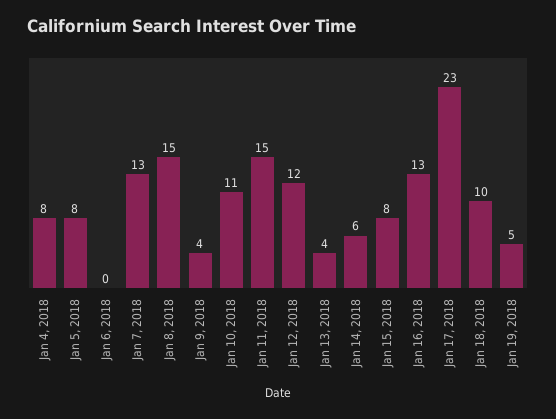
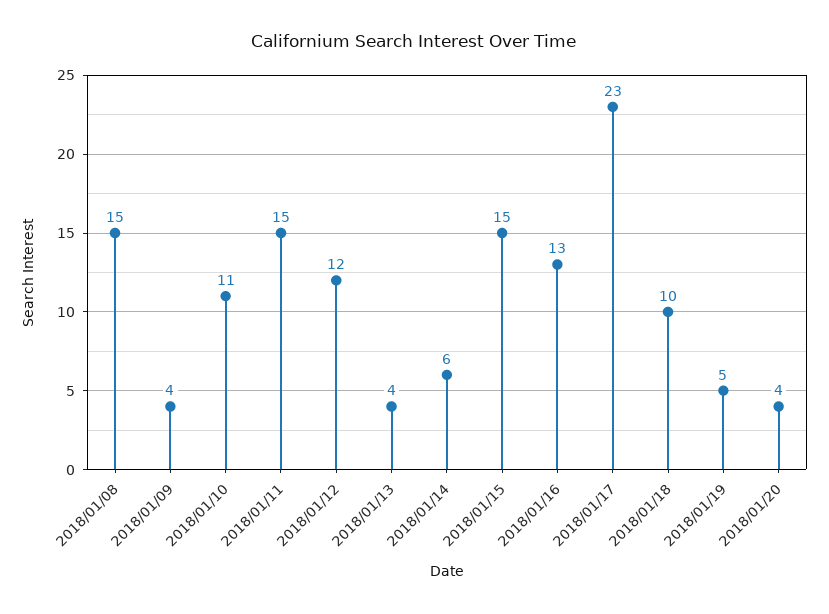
Jan 4, 2018: 8 -> none
Jan 5, 2018: 8 -> none
Jan 6, 2018: 0 -> none
Jan 7, 2018: 13 -> none
Jan 15, 2018: 8 -> 15
2018/01/20: none -> 4

